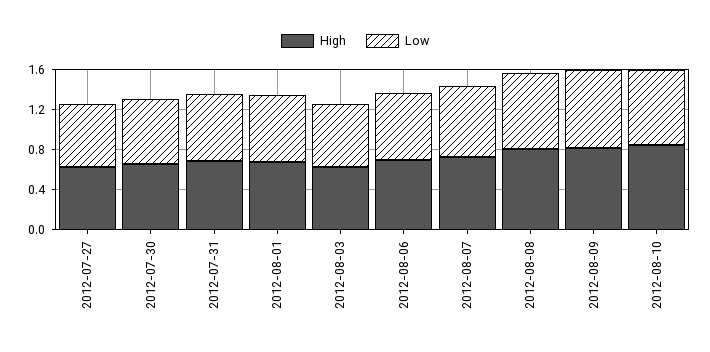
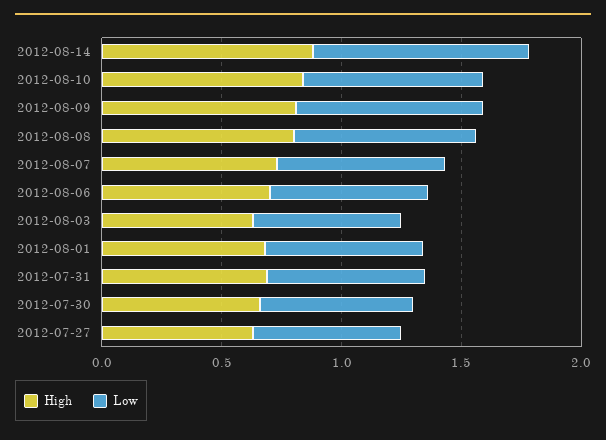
High, 2012-08-14: none -> 0.9
Low, 2012-08-14: none -> 0.9

